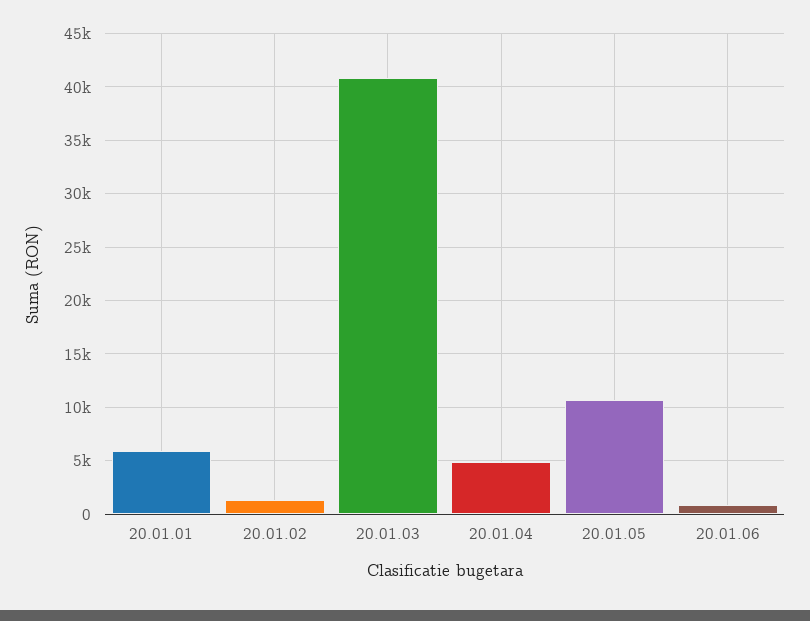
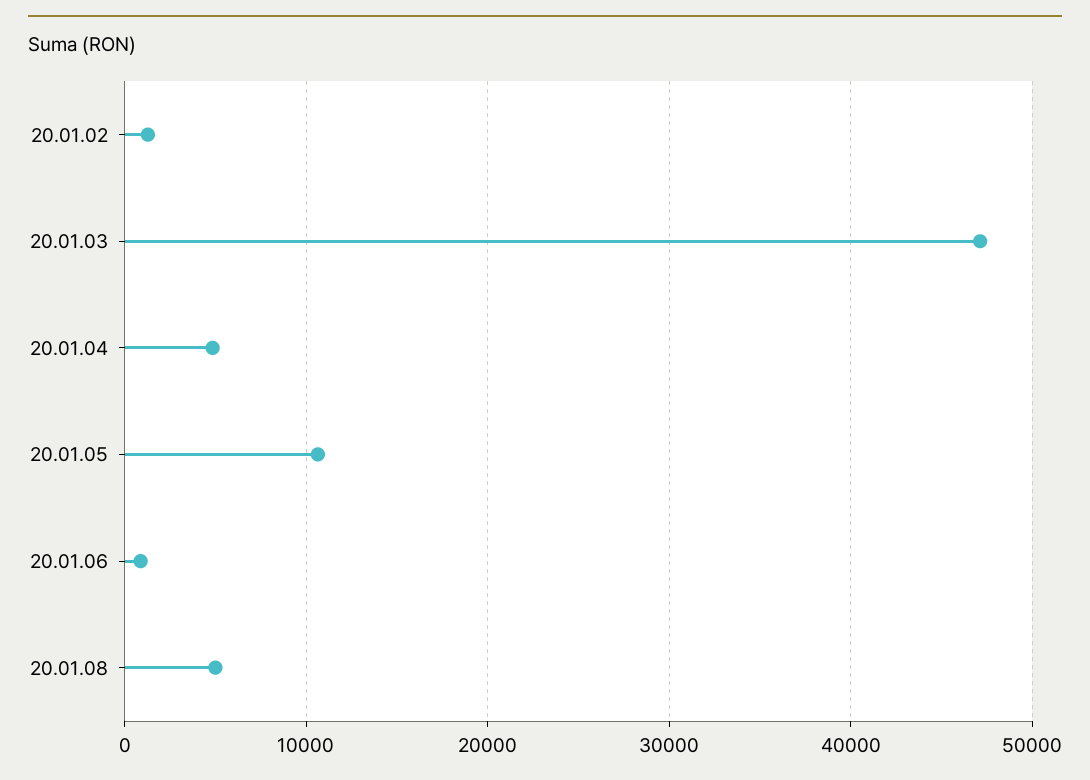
20.01.01: 6000 -> none
20.01.03: 41000 -> 47000
20.01.08: none -> 5000

